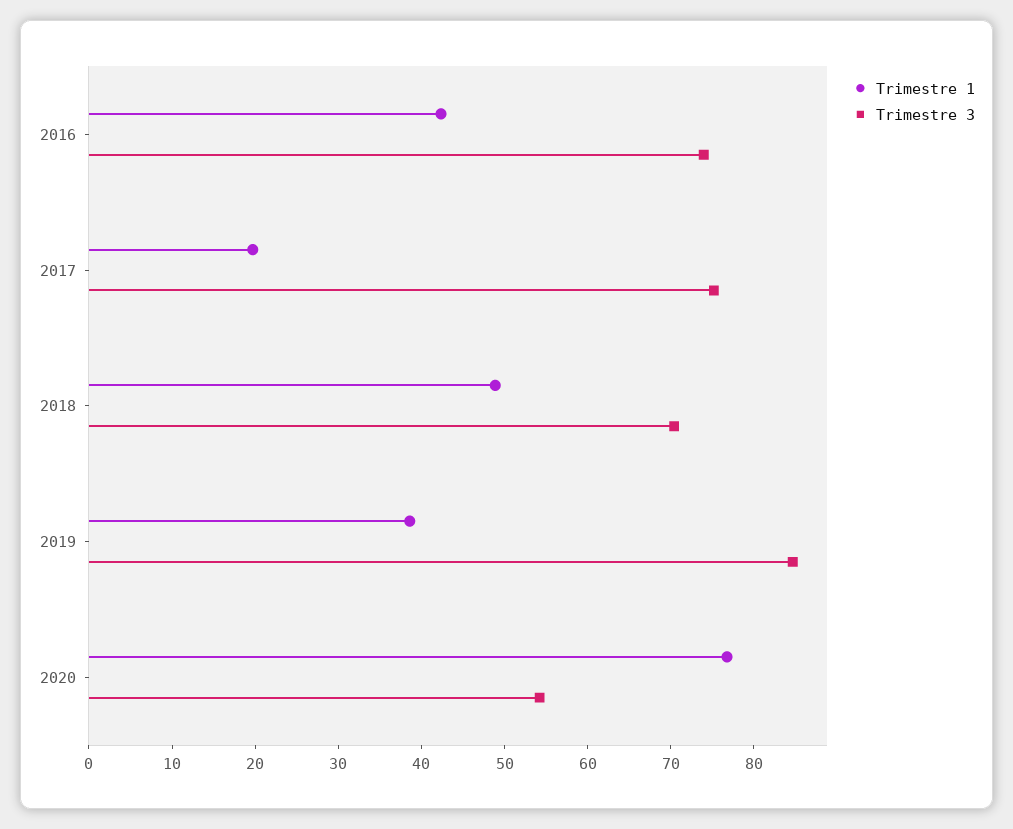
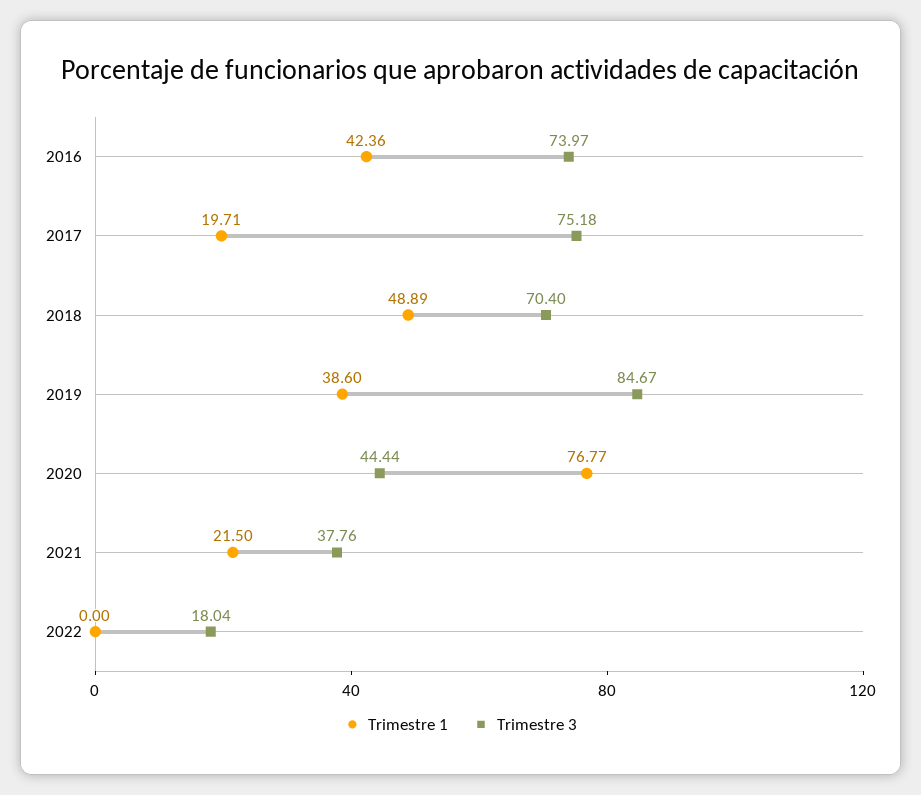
Trimestre 3, 2020: 54 -> 44.44
Trimestre 1, 2021: none -> 21.5
Trimestre 3, 2021: none -> 37.76
Trimestre 1, 2022: none -> 0
Trimestre 3, 2022: none -> 18.04

